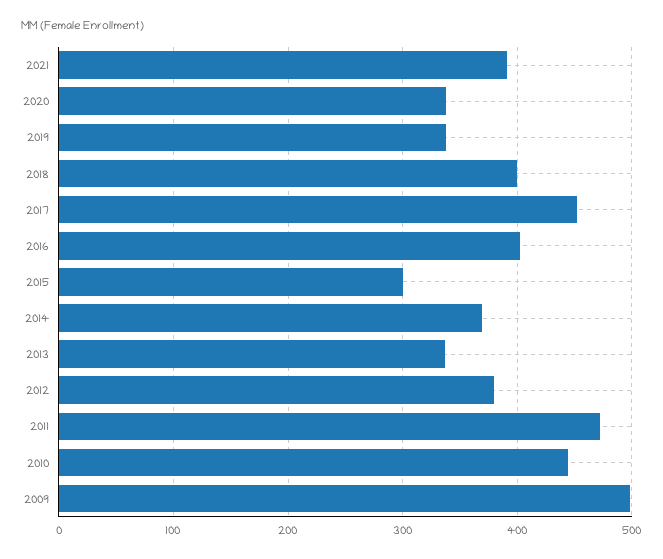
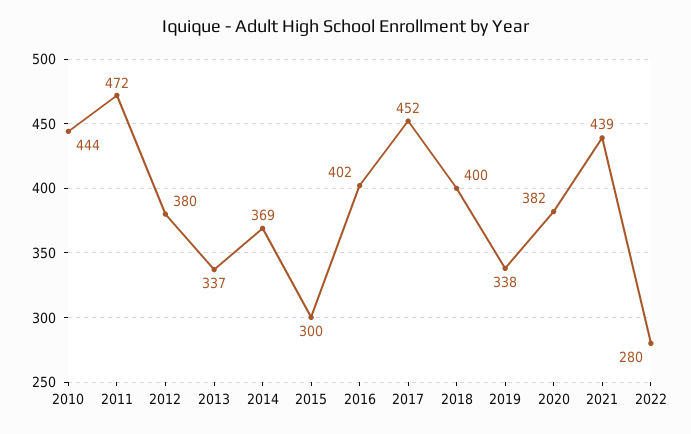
2021: 390 -> 439
2020: 340 -> 382
2009: 500 -> none
2022: none -> 280

